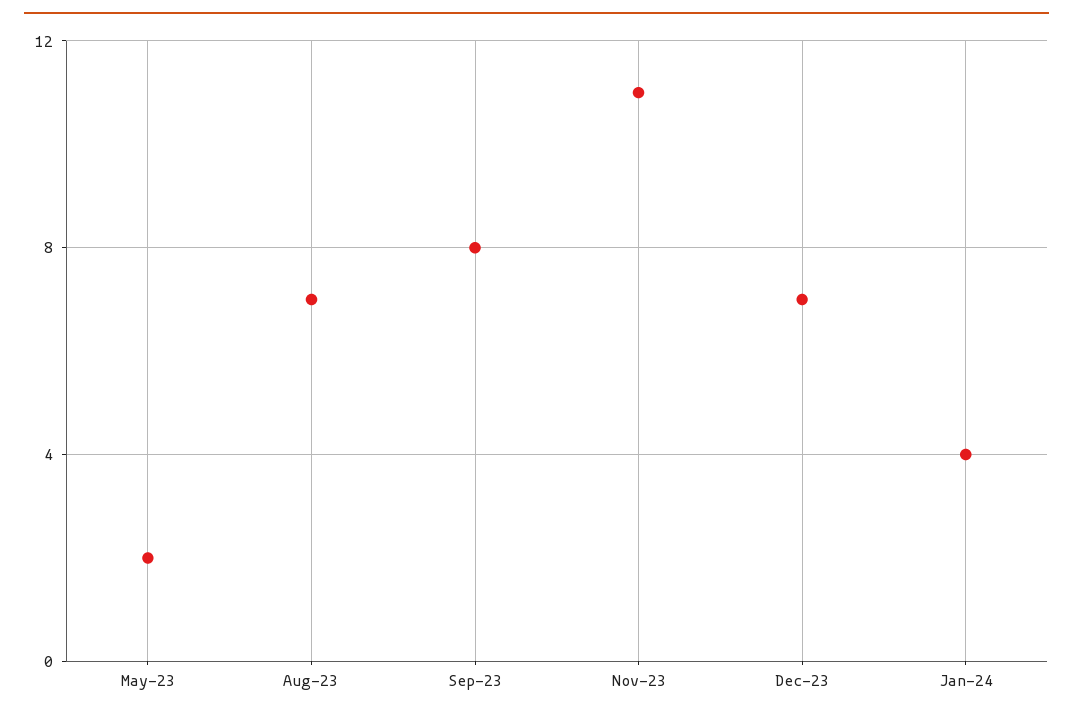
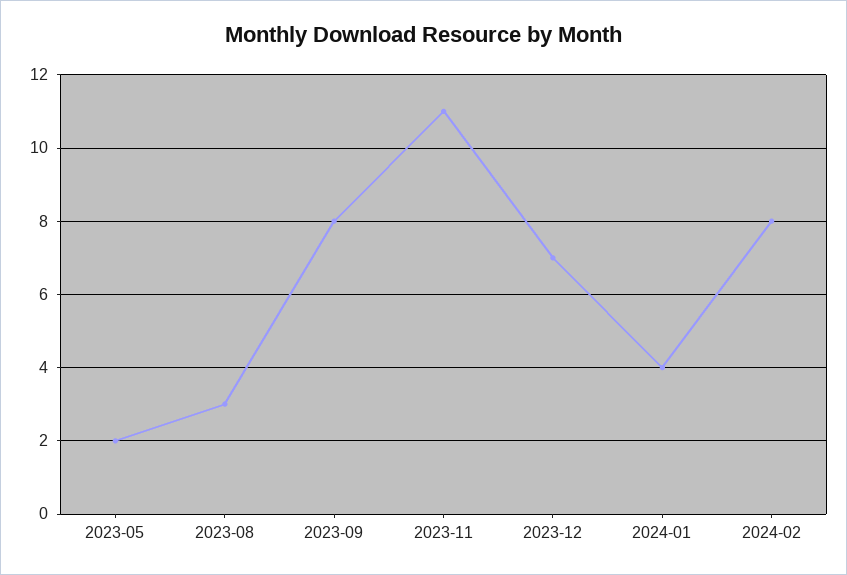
Aug-23: 7 -> 3
2024-02: none -> 8

